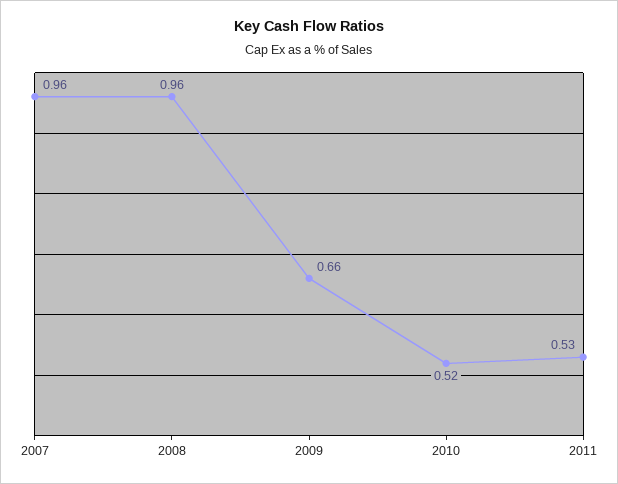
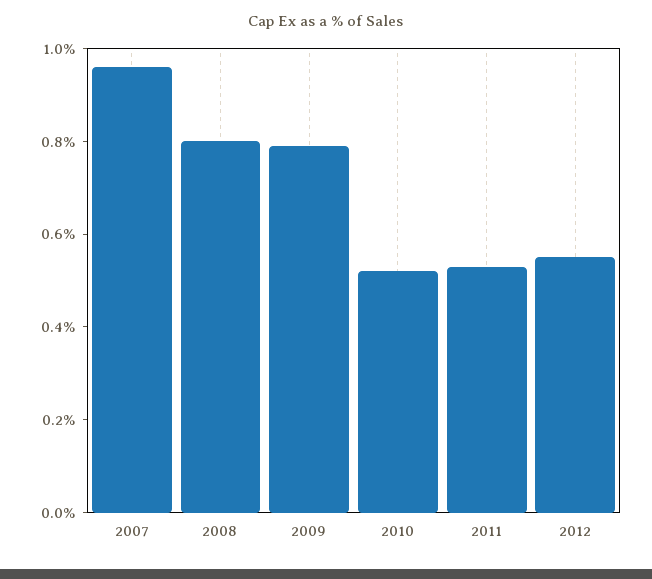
2008: 0.96 -> 0.8
2009: 0.66 -> 0.8
2012: none -> 0.55

